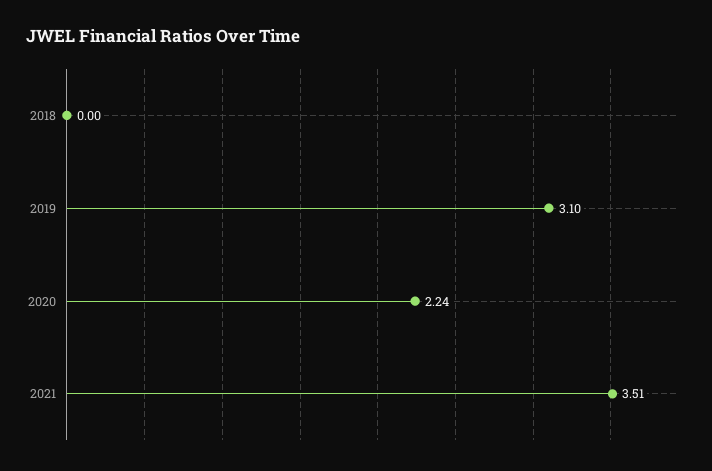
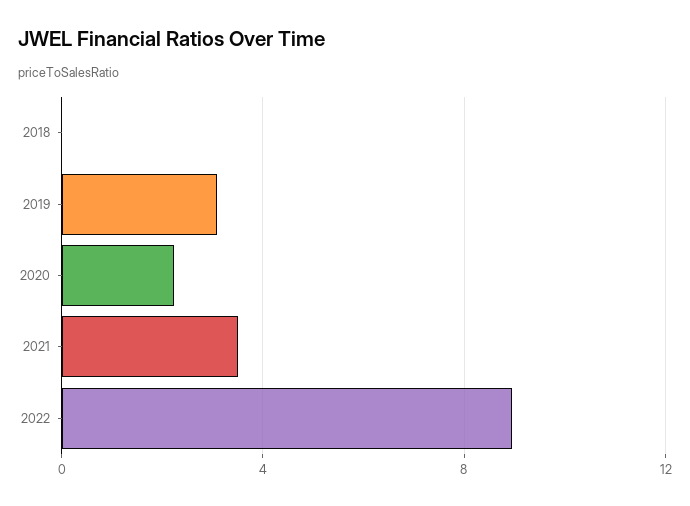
2022: none -> 9

